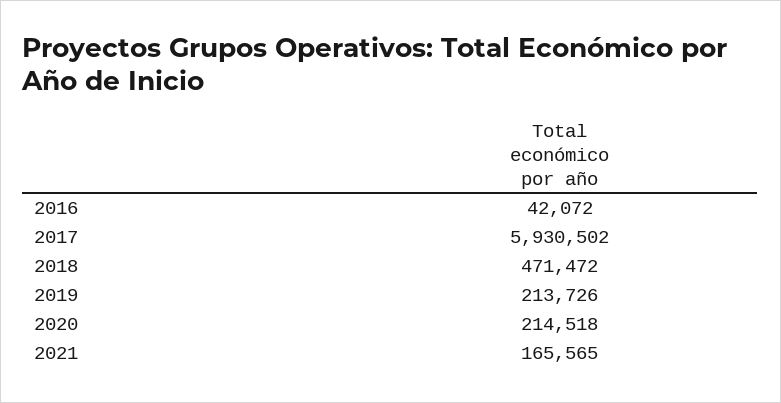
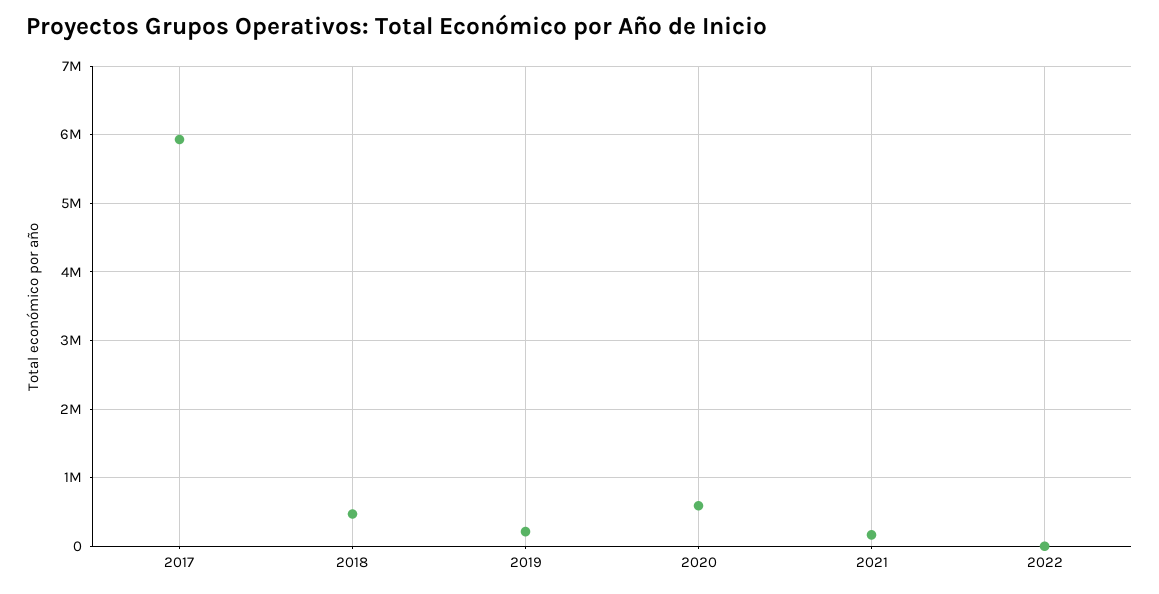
2016: 42072 -> none
2020: 214518 -> 600000
2022: none -> 0

